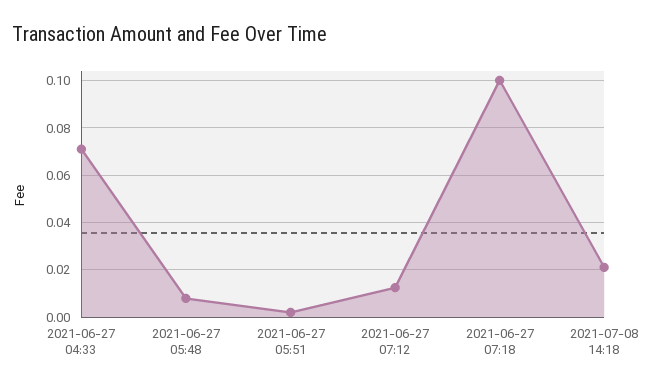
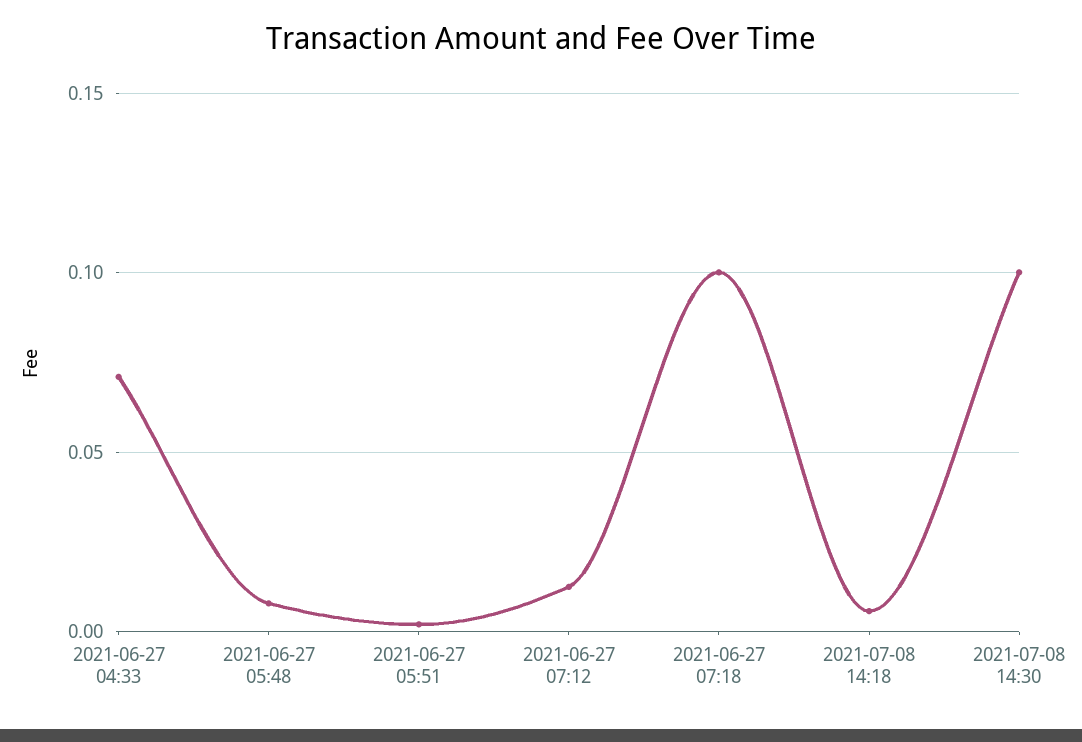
2021-07-08 14:18: 0.02 -> 0.005
2021-07-08 14:30: none -> 0.1

